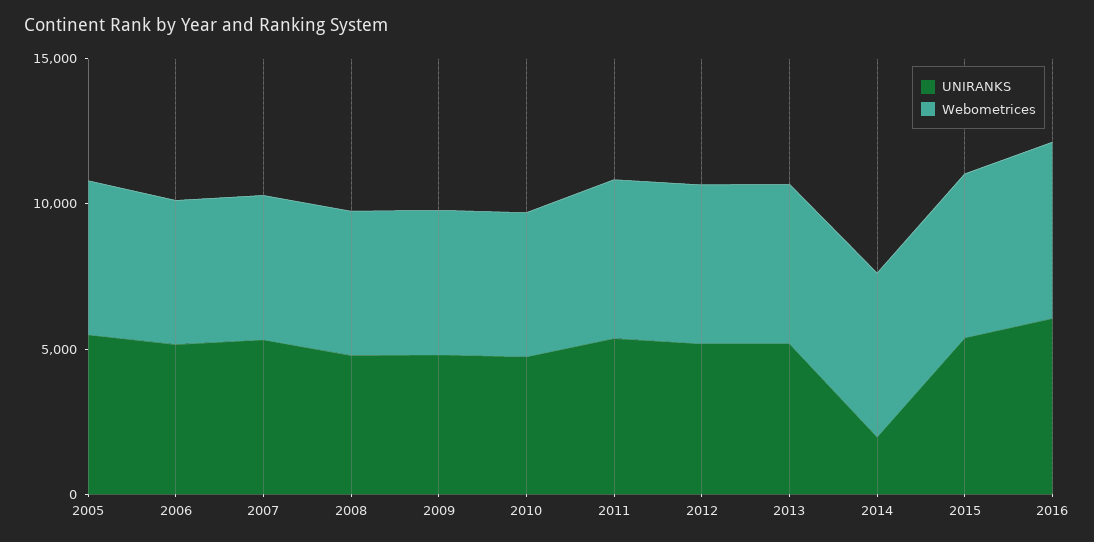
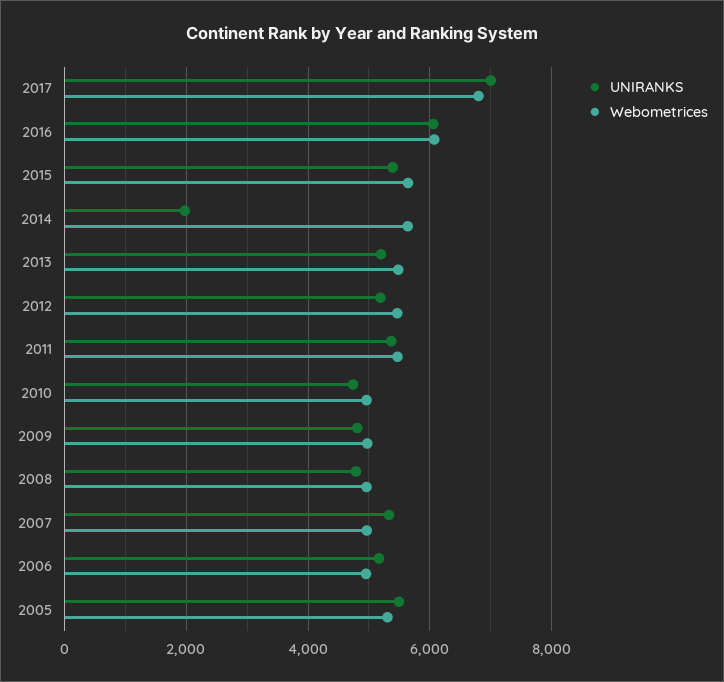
UNIRANKS, 2017: none -> 7000
Webometrices, 2017: none -> 6800

